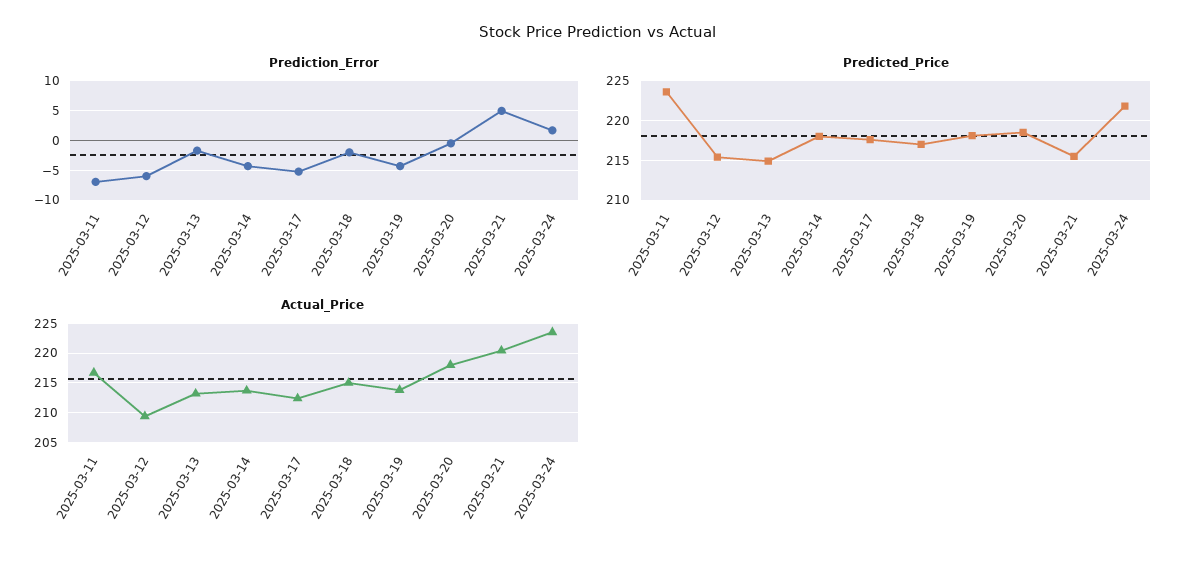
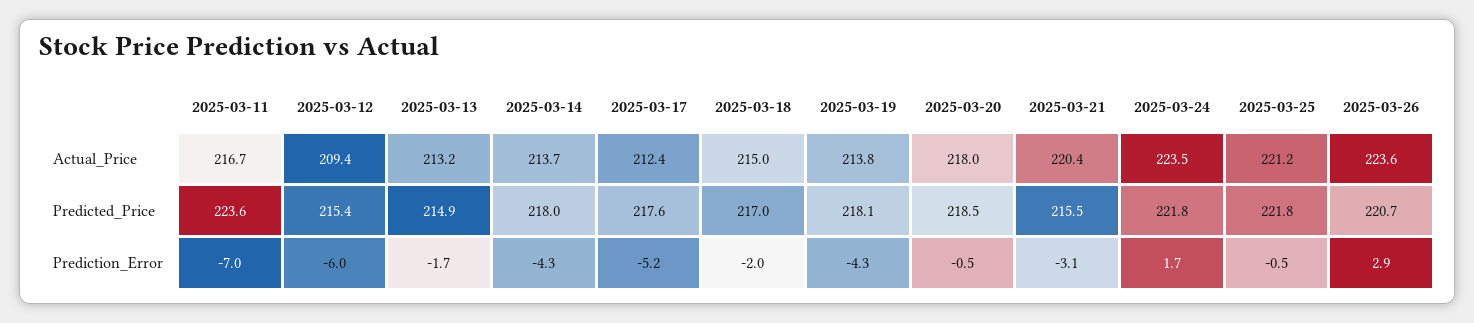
Prediction_Error, 2025-03-21: 5 -> -3.1
Actual_Price, 2025-03-25: none -> 221.2
Actual_Price, 2025-03-26: none -> 223.6
Predicted_Price, 2025-03-25: none -> 221.8
Predicted_Price, 2025-03-26: none -> 220.7
Prediction_Error, 2025-03-25: none -> -0.5
Prediction_Error, 2025-03-26: none -> 2.9

